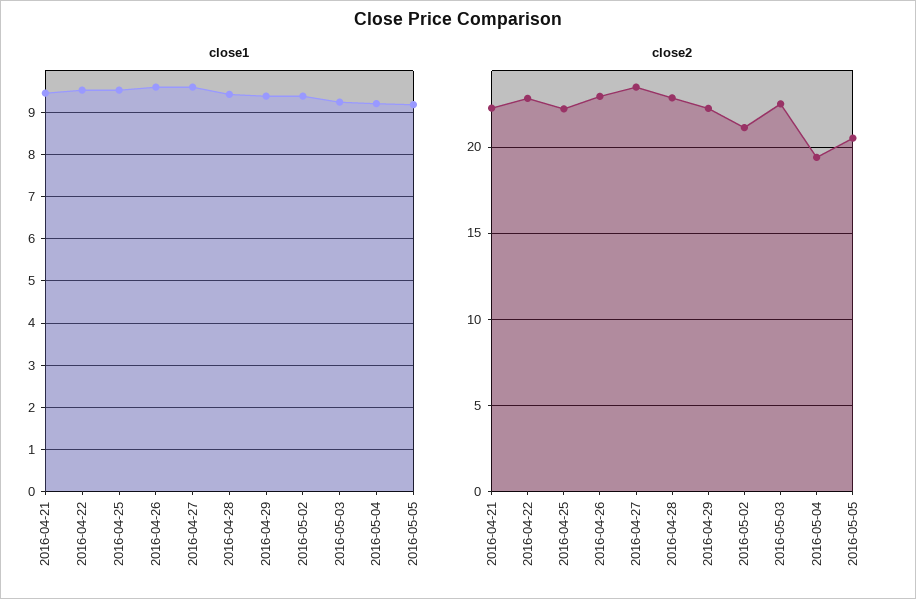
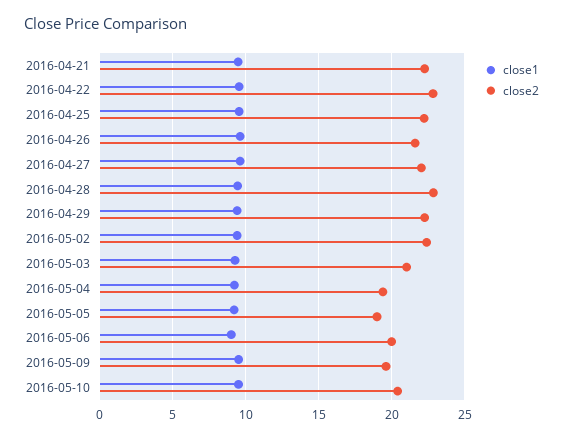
close2, 2016-04-26: 23 -> 21.5
close2, 2016-04-27: 23.5 -> 22
close2, 2016-05-02: 21 -> 22.5
close2, 2016-05-03: 22.5 -> 21
close2, 2016-05-05: 20.5 -> 19
close1, 2016-05-06: none -> 9
close2, 2016-05-06: none -> 20
close1, 2016-05-09: none -> 9.5
close2, 2016-05-09: none -> 19.5
close1, 2016-05-10: none -> 9.5
close2, 2016-05-10: none -> 20.5

